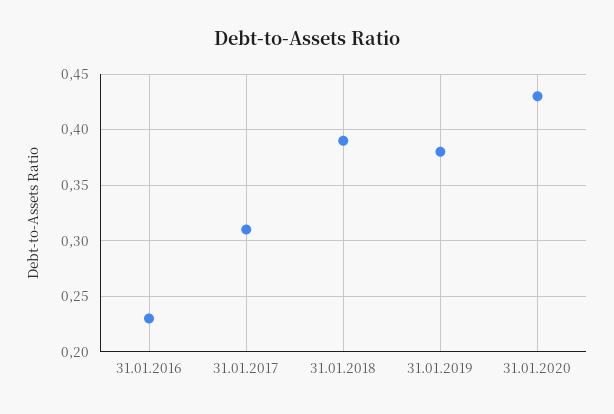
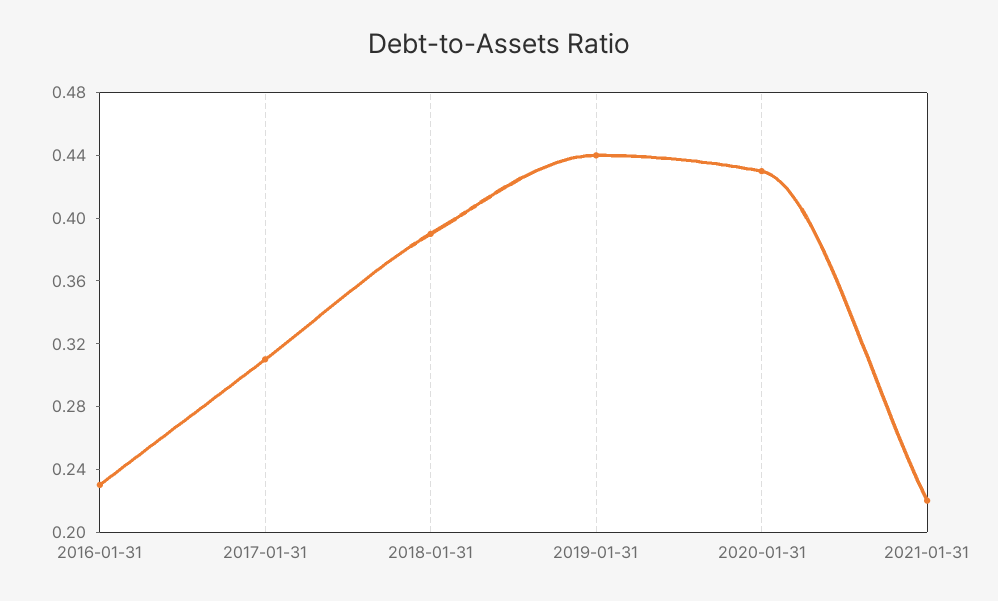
31.01.2019: 0.38 -> 0.44
2021-01-31: none -> 0.22

